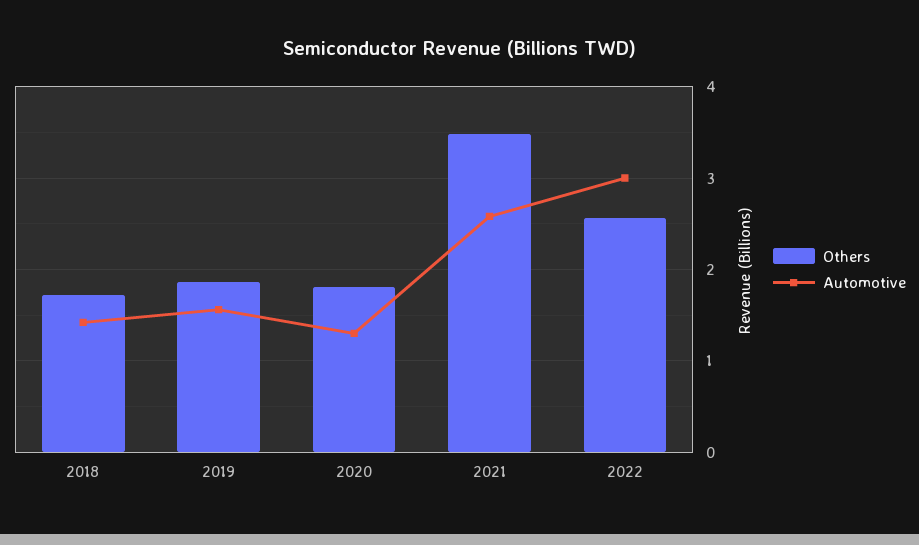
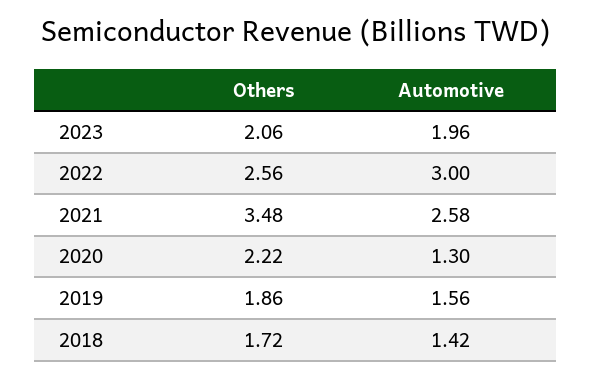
Others, 2020: 1.8 -> 2.22
Others, 2023: none -> 2.06
Automotive, 2023: none -> 1.96

